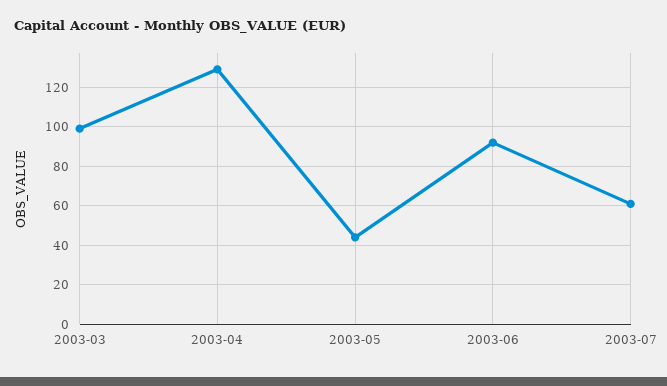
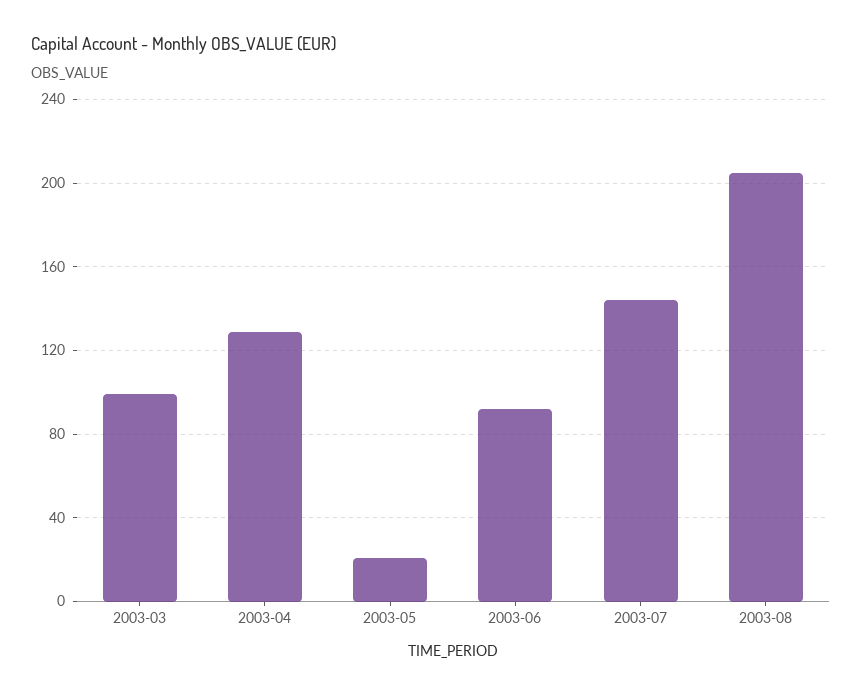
2003-05: 45 -> 20
2003-07: 60 -> 145
2003-08: none -> 205

